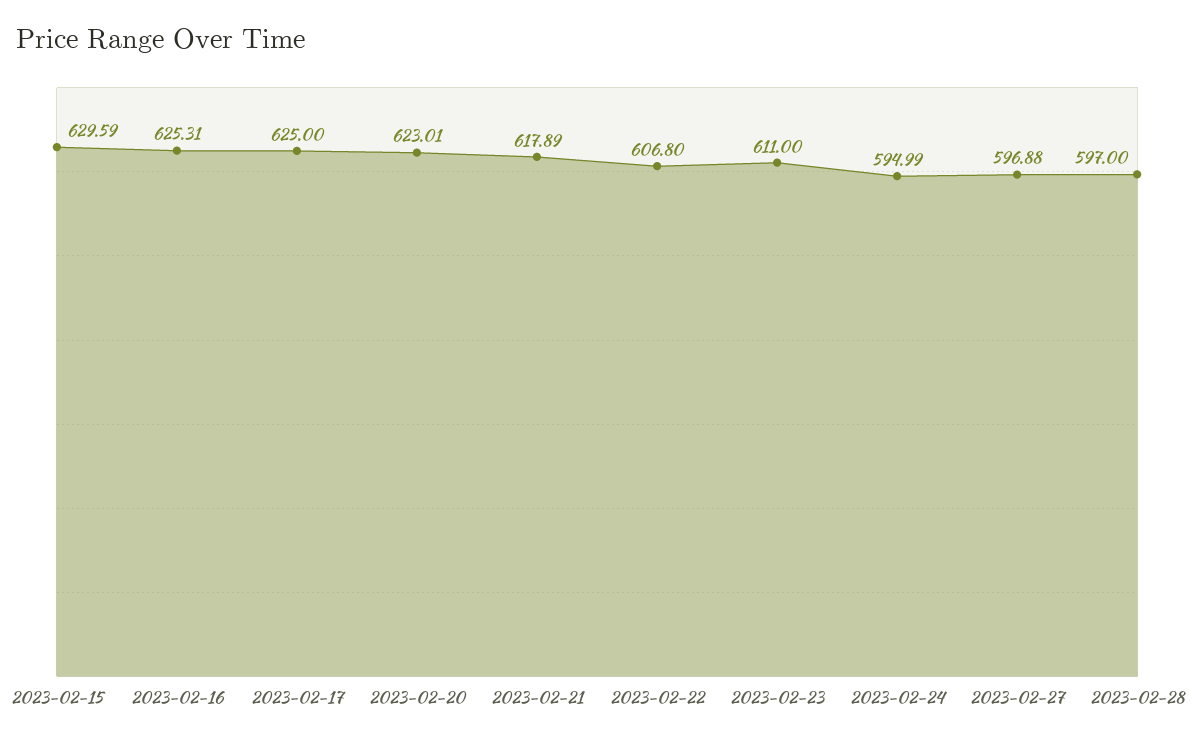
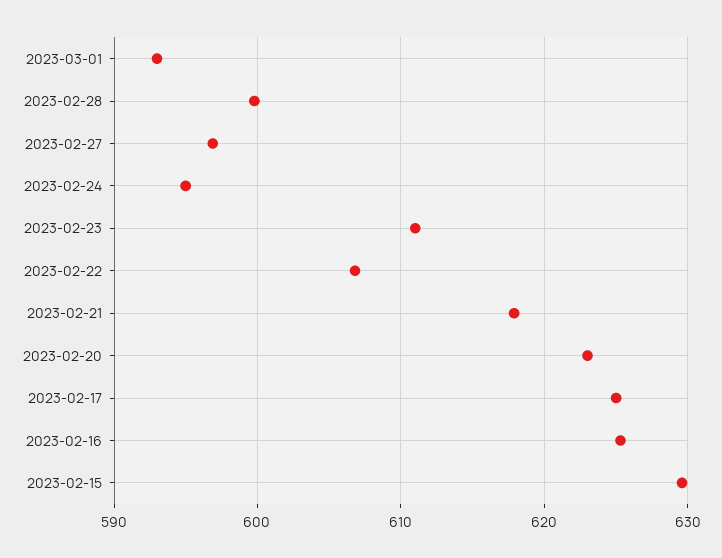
2023-02-28: 597 -> 600
2023-03-01: none -> 593

